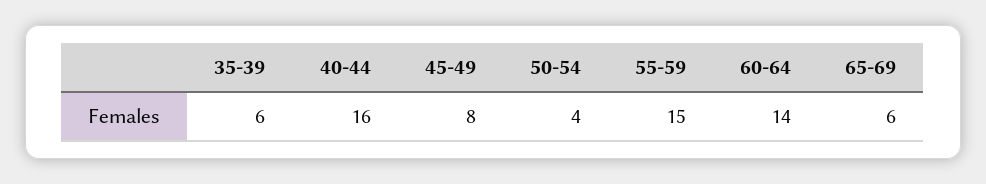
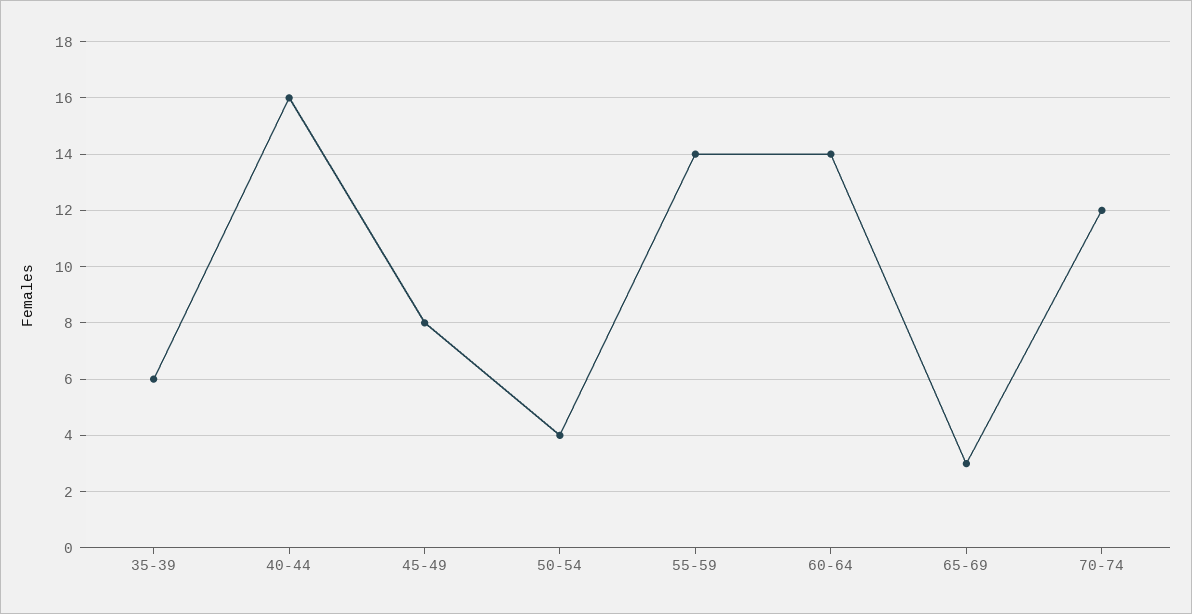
55-59: 15 -> 14
65-69: 6 -> 3
70-74: none -> 12

